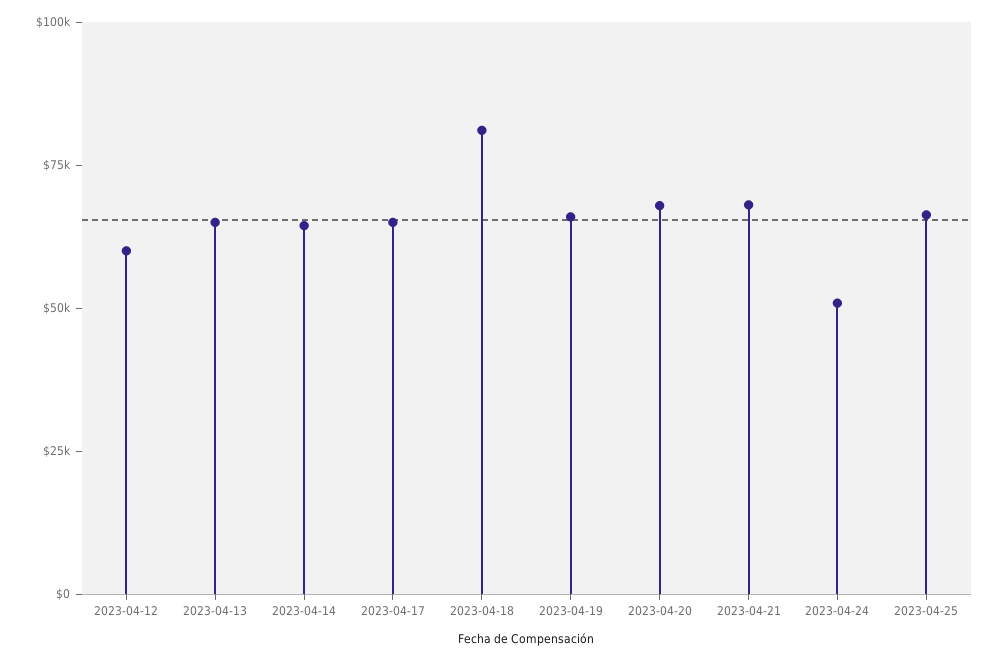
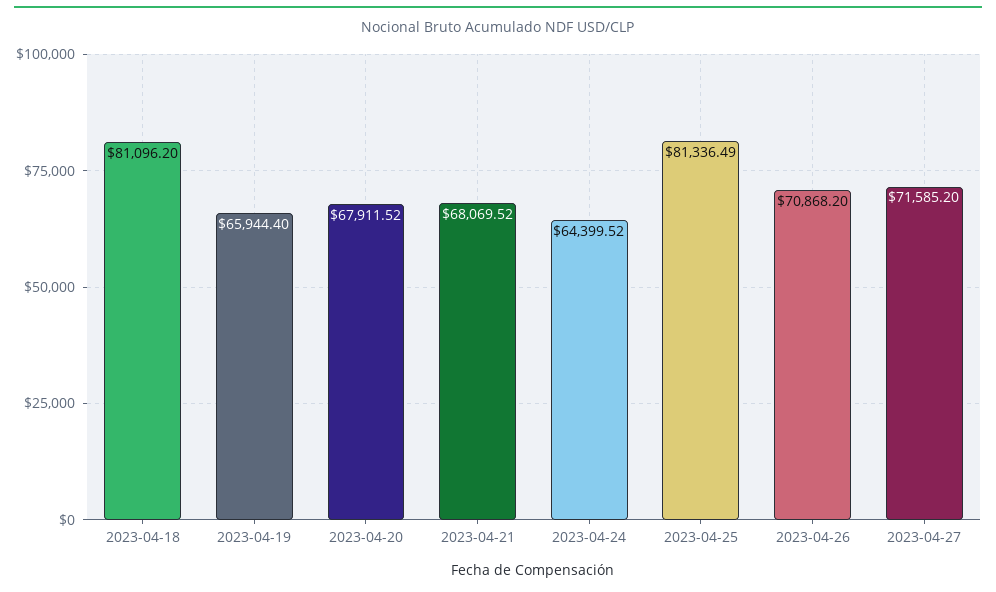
2023-04-12: 60000 -> none
2023-04-13: 65000 -> none
2023-04-14: 65000 -> none
2023-04-17: 65000 -> none
2023-04-24: 50000 -> 64399.52
2023-04-25: 65000 -> 81336.49
2023-04-26: none -> 70868.2
2023-04-27: none -> 71585.2

